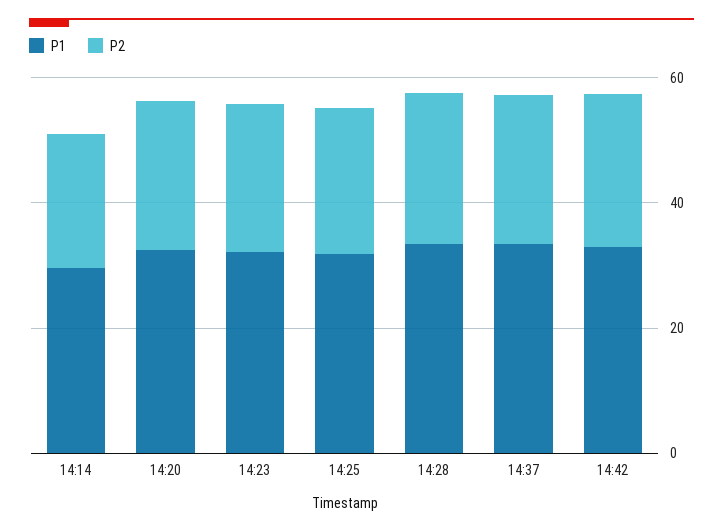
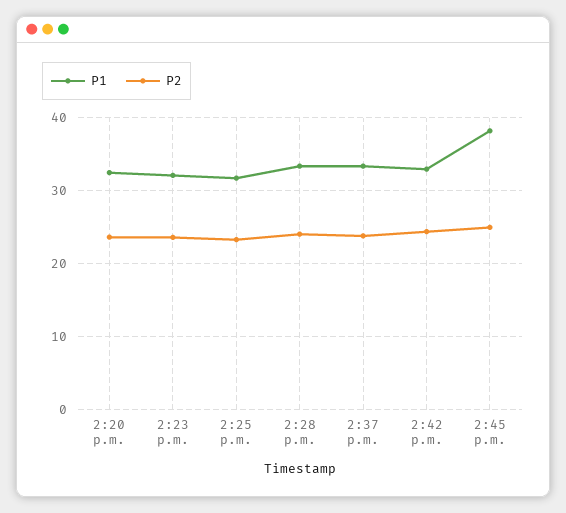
P1, 14:14: 30 -> none
P2, 14:14: 20 -> none
P1, 2:45 p.m.: none -> 38
P2, 2:45 p.m.: none -> 25

